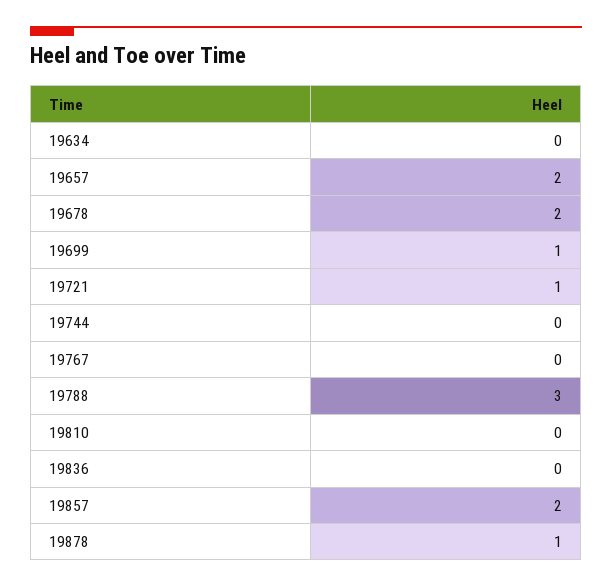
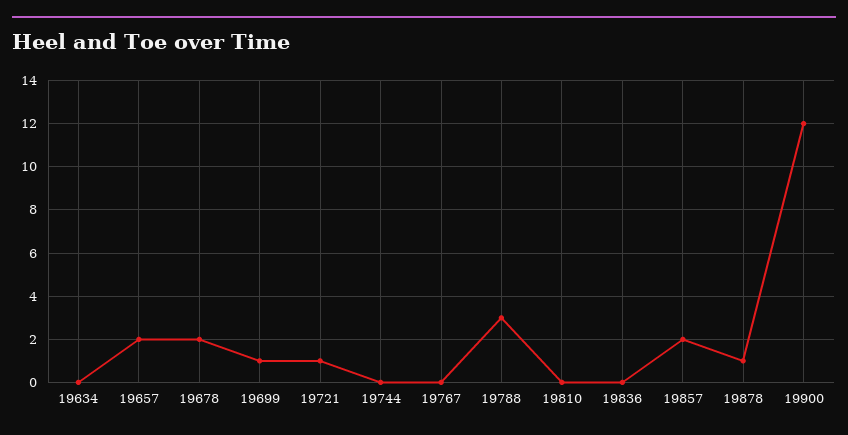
19900: none -> 12

